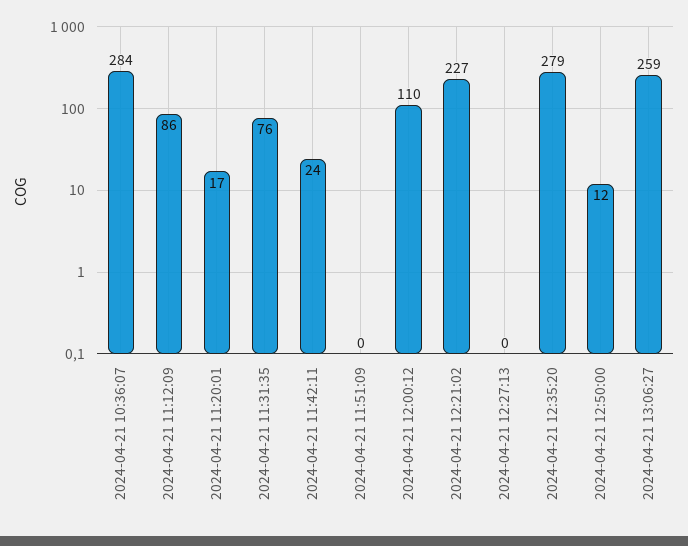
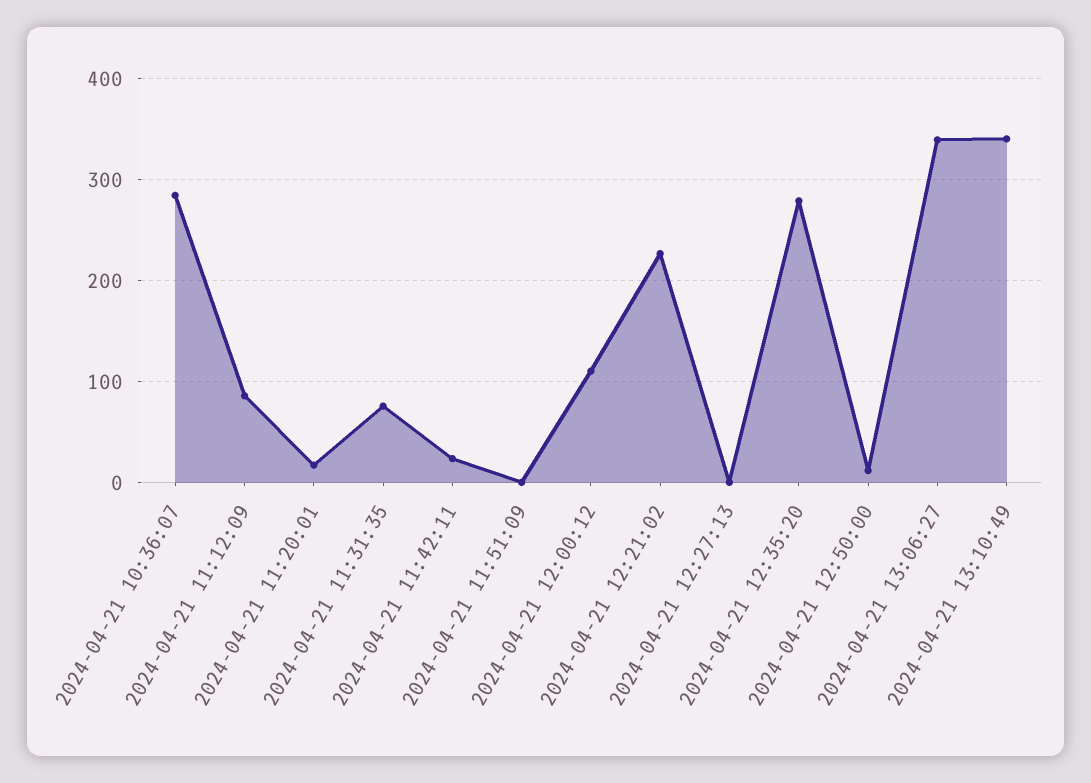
2024-04-21 13:06:27: 259 -> 340
2024-04-21 13:10:49: none -> 340

